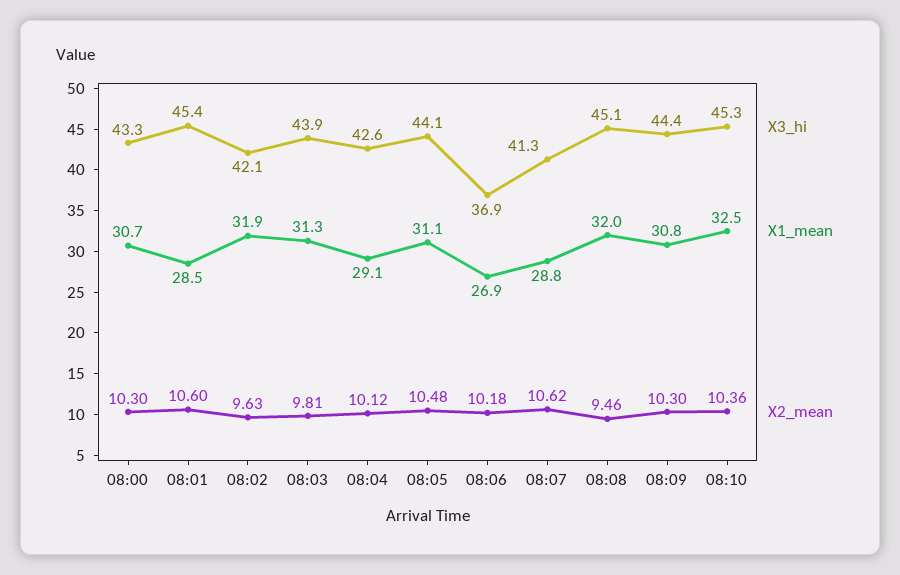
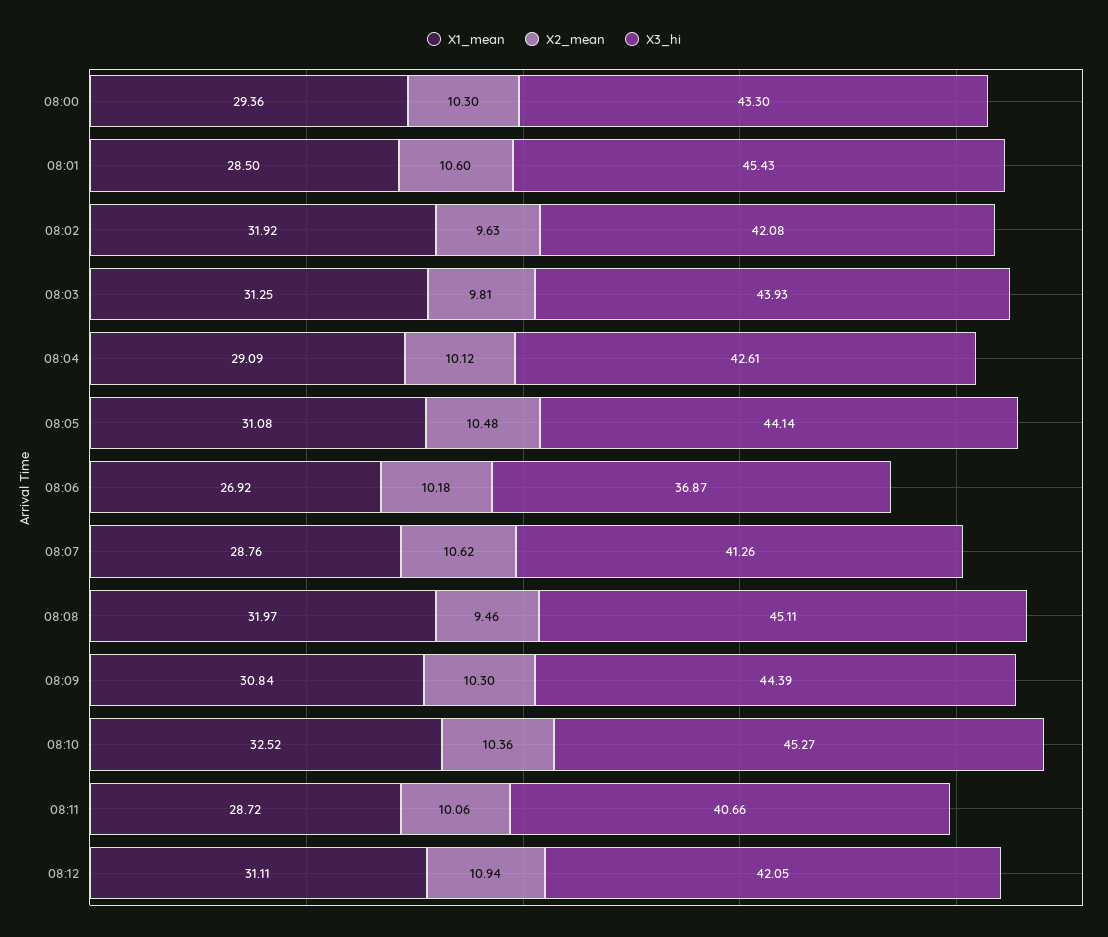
X1_mean, 08:00: 30.7 -> 29.36
X1_mean, 08:11: none -> 28.72
X2_mean, 08:11: none -> 10.06
X3_hi, 08:11: none -> 40.66
X1_mean, 08:12: none -> 31.11
X2_mean, 08:12: none -> 10.94
X3_hi, 08:12: none -> 42.05

